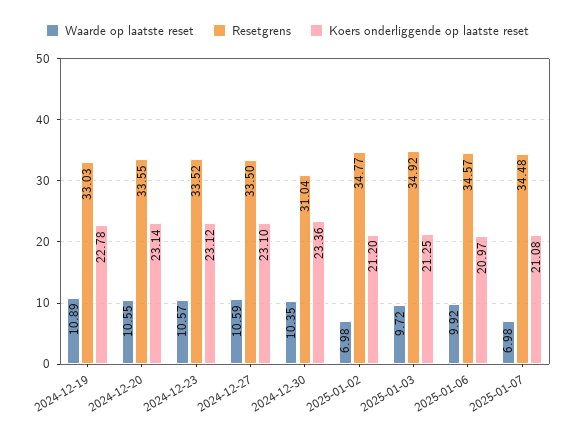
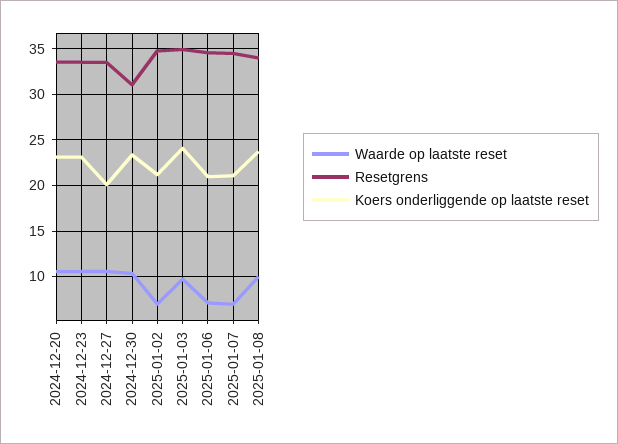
Waarde op laatste reset, 2024-12-19: 10.89 -> none
Resetgrens, 2024-12-19: 33.03 -> none
Koers onderliggende op laatste reset, 2024-12-19: 22.78 -> none
Koers onderliggende op laatste reset, 2024-12-27: 23.1 -> 20
Koers onderliggende op laatste reset, 2025-01-03: 21.25 -> 24
Waarde op laatste reset, 2025-01-06: 9.92 -> 7
Waarde op laatste reset, 2025-01-08: none -> 10
Resetgrens, 2025-01-08: none -> 34
Koers onderliggende op laatste reset, 2025-01-08: none -> 24

